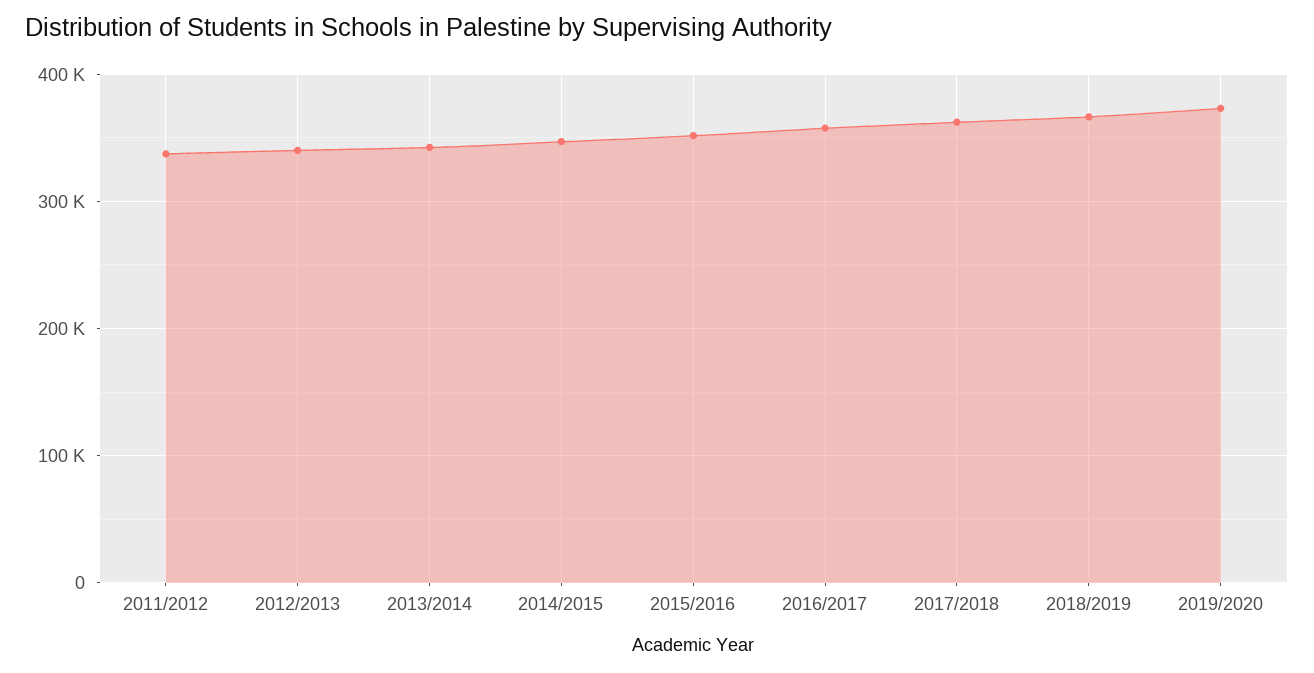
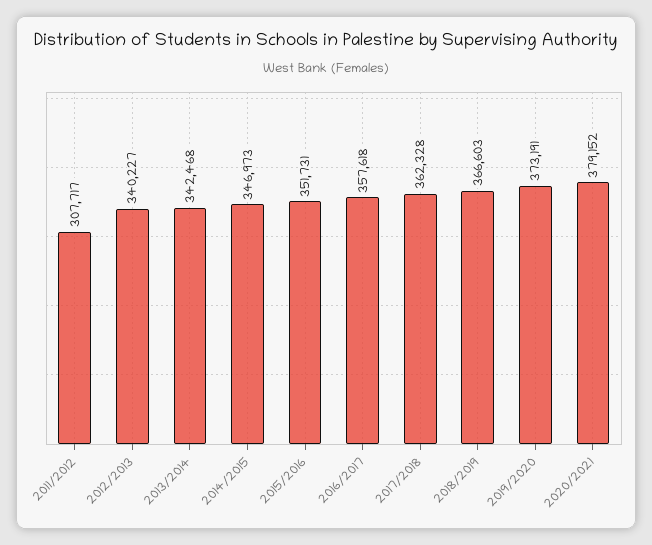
2011/2012: 340000 -> 307717
2020/2021: none -> 379152

